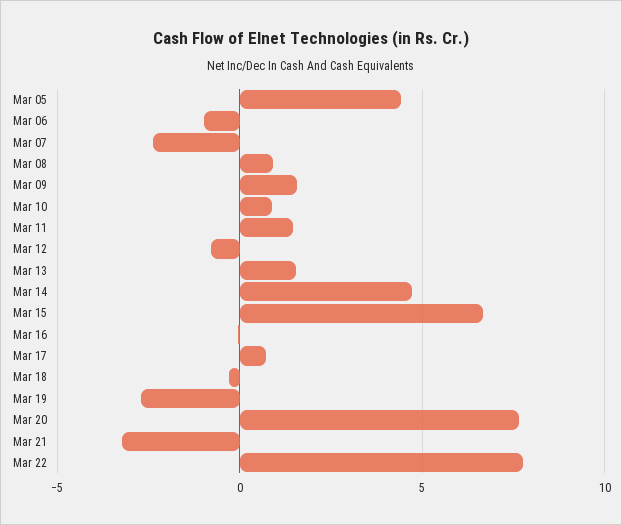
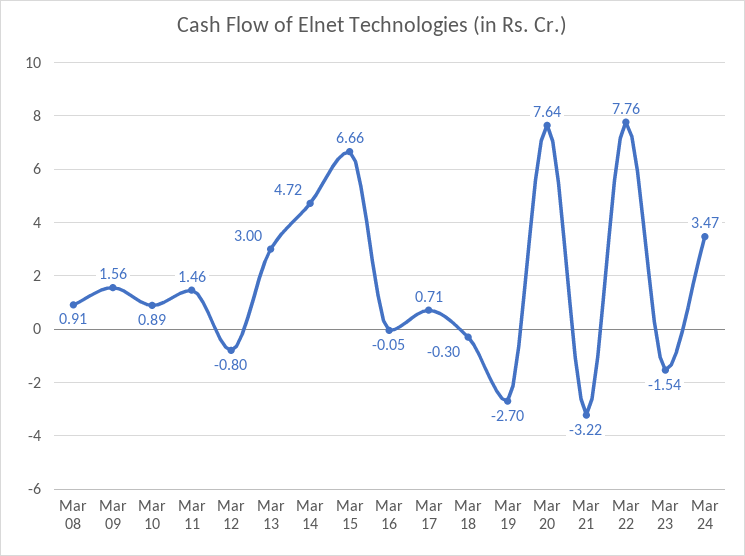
Mar 05: 4.5 -> none
Mar 06: -1 -> none
Mar 07: -2.5 -> none
Mar 13: 1.5 -> 3
Mar 23: none -> -1.54
Mar 24: none -> 3.47

